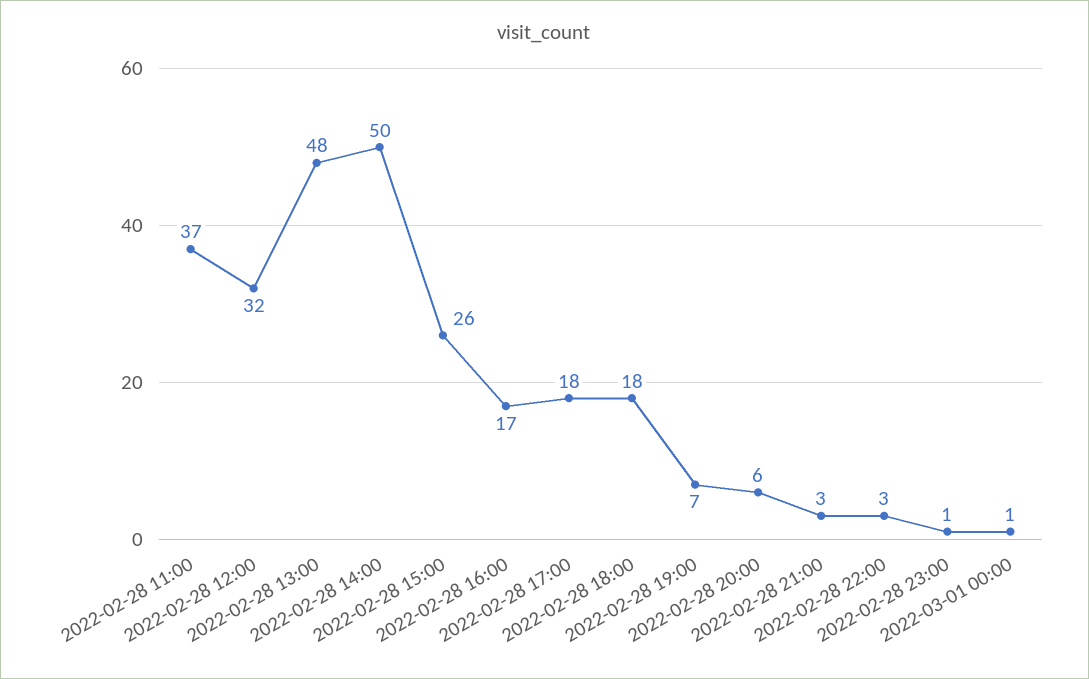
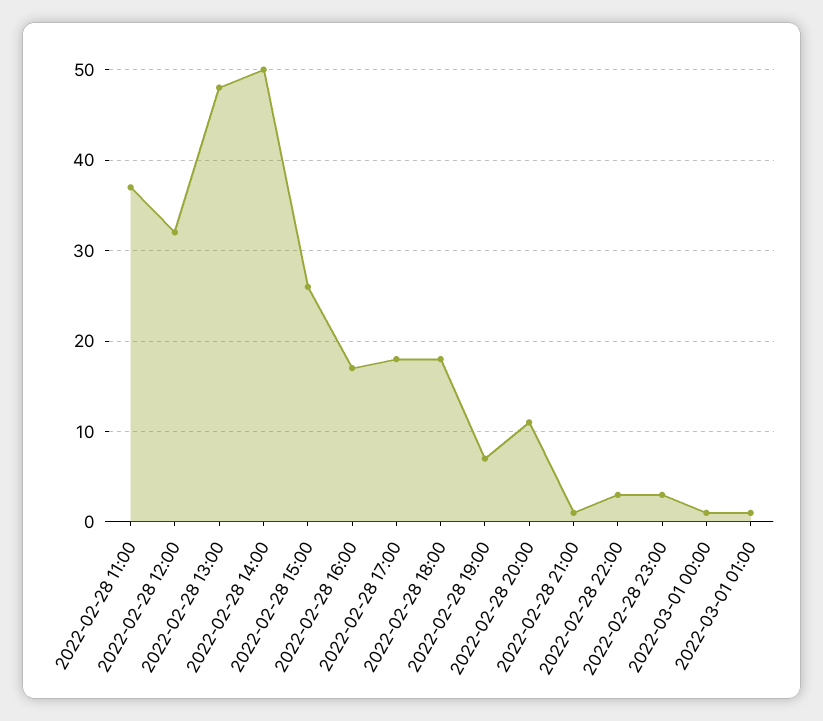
2022-02-28 20:00: 6 -> 11
2022-02-28 21:00: 3 -> 1
2022-02-28 23:00: 1 -> 3
2022-03-01 01:00: none -> 1

